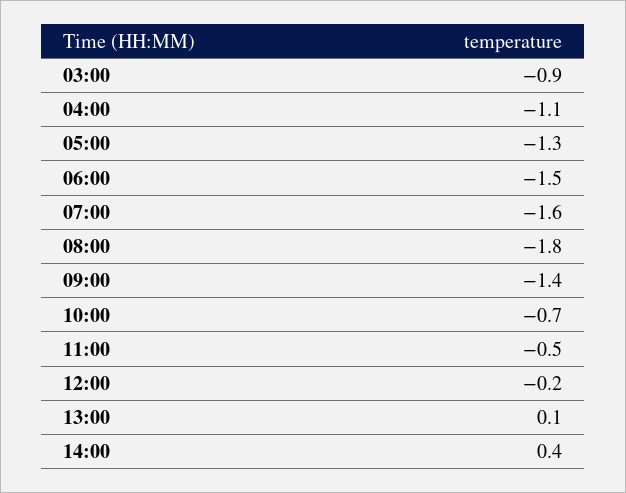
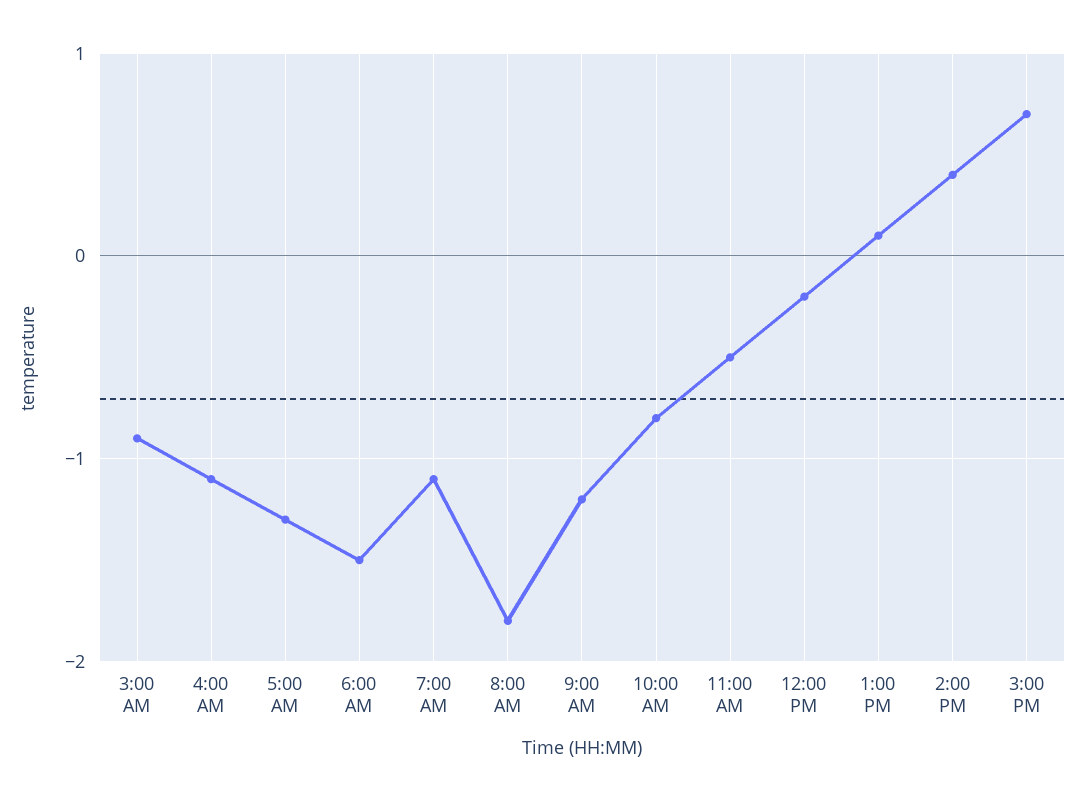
07:00: -1.6 -> -1.1
09:00: -1.4 -> -1.2
10:00: -0.7 -> -0.8
3:00 PM: none -> 0.7

